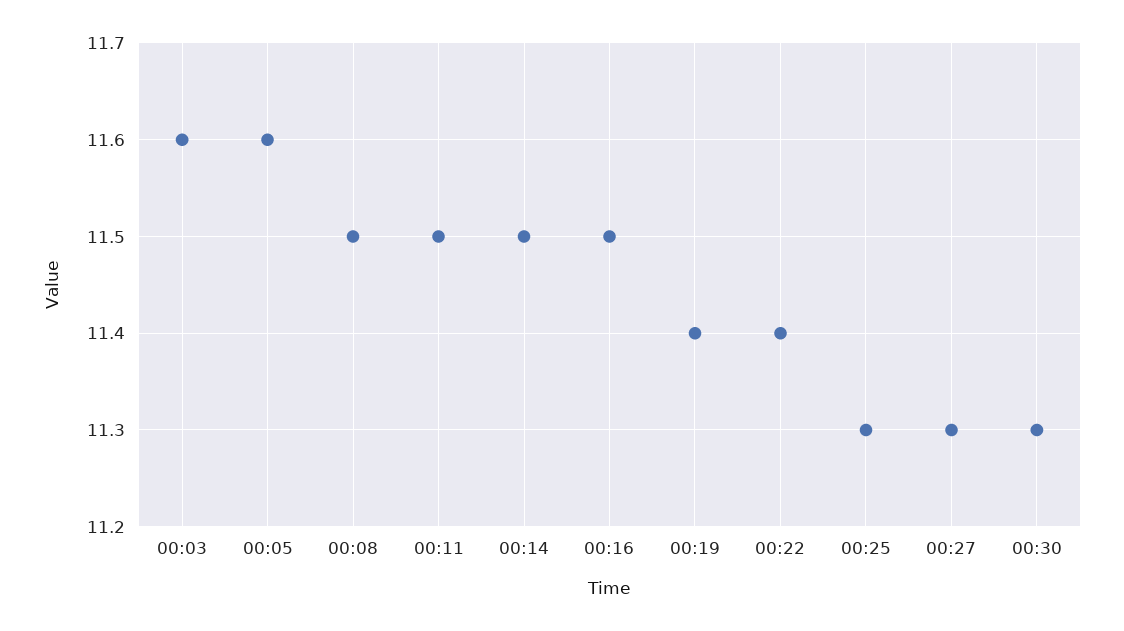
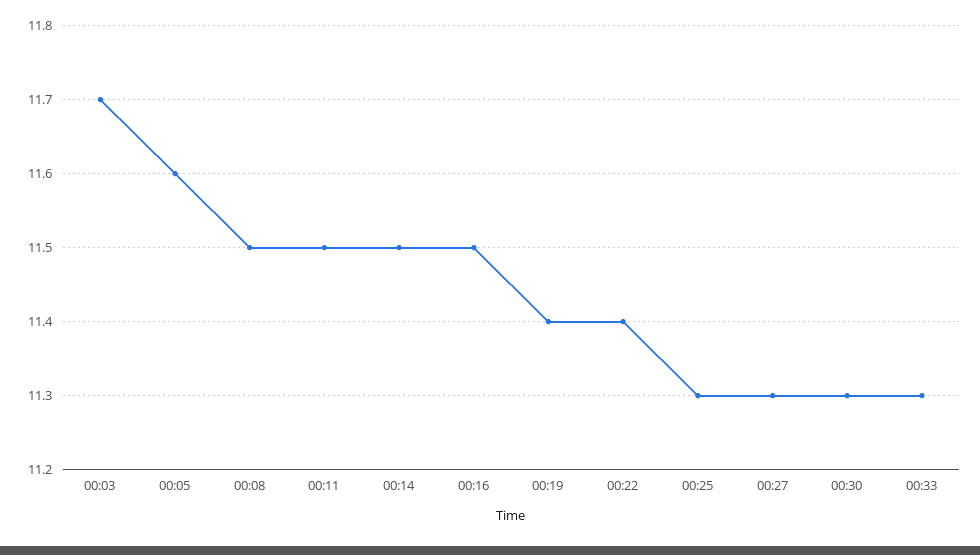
00:03: 11.6 -> 11.7
00:33: none -> 11.3

